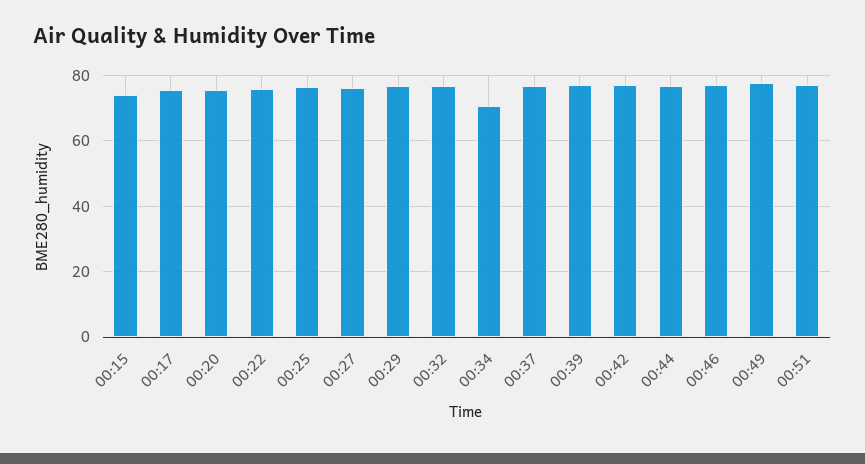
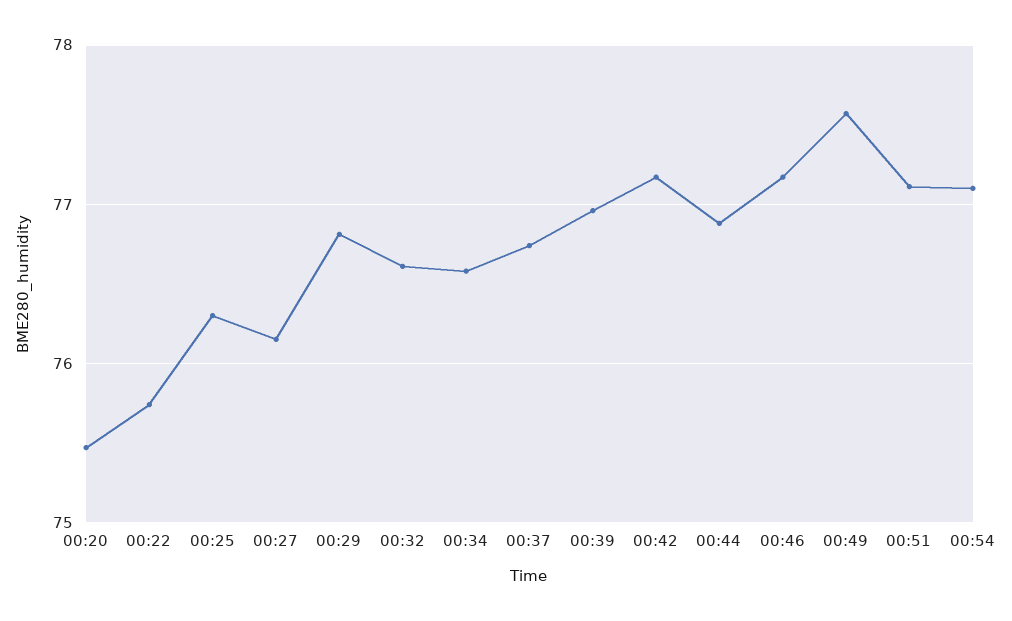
00:15: 74 -> none
00:17: 76 -> none
00:34: 70 -> 76.6
00:54: none -> 77.1

